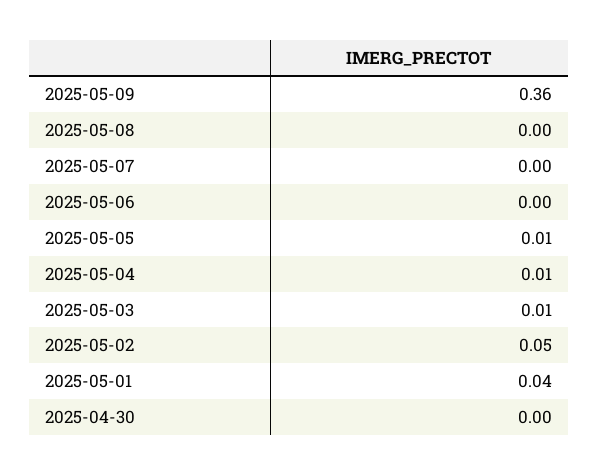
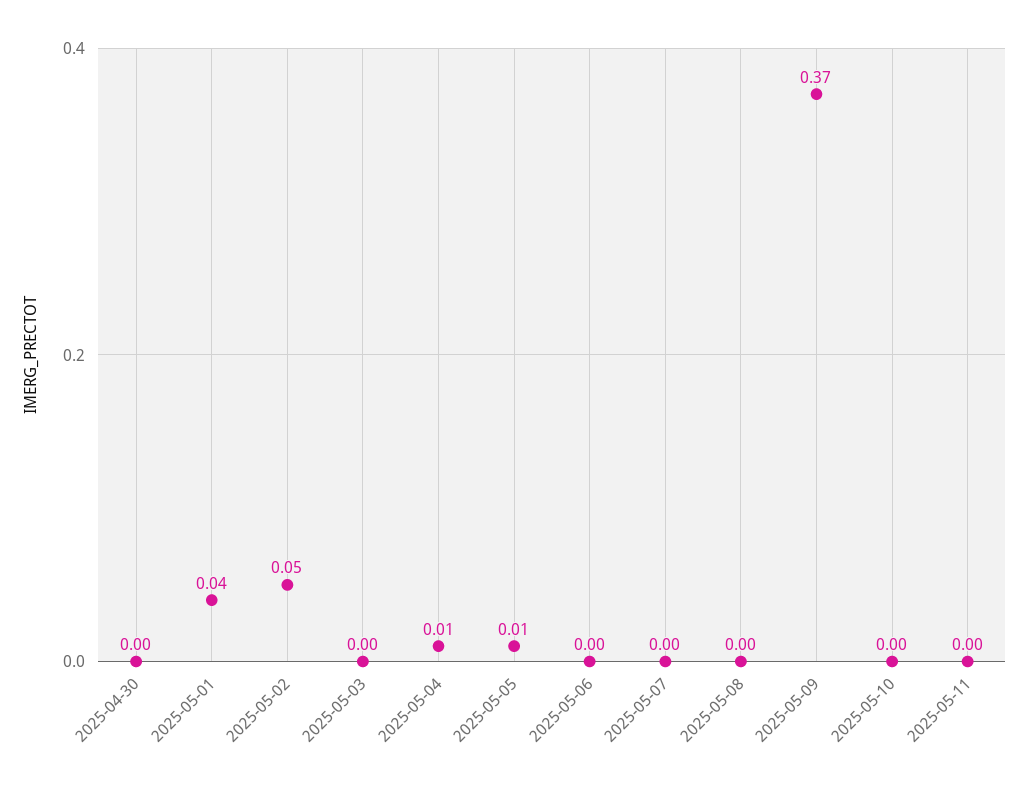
2025-05-09: 0.36 -> 0.37
2025-05-03: 0.01 -> 0
2025-05-10: none -> 0
2025-05-11: none -> 0

